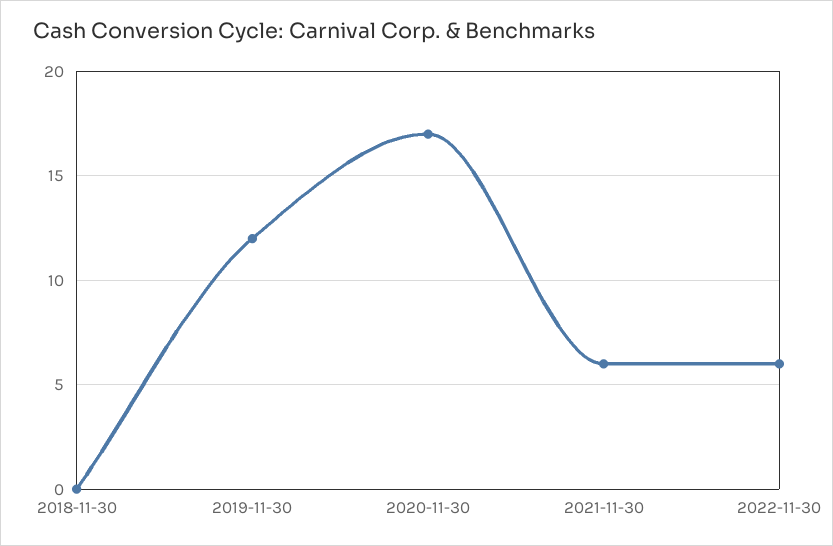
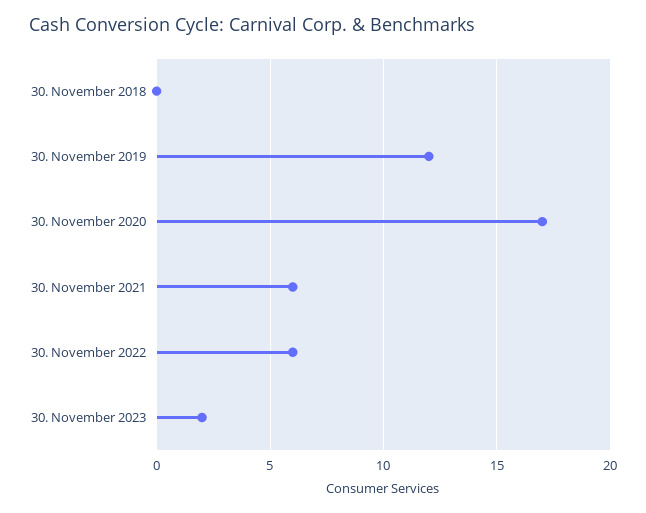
30. November 2023: none -> 2

